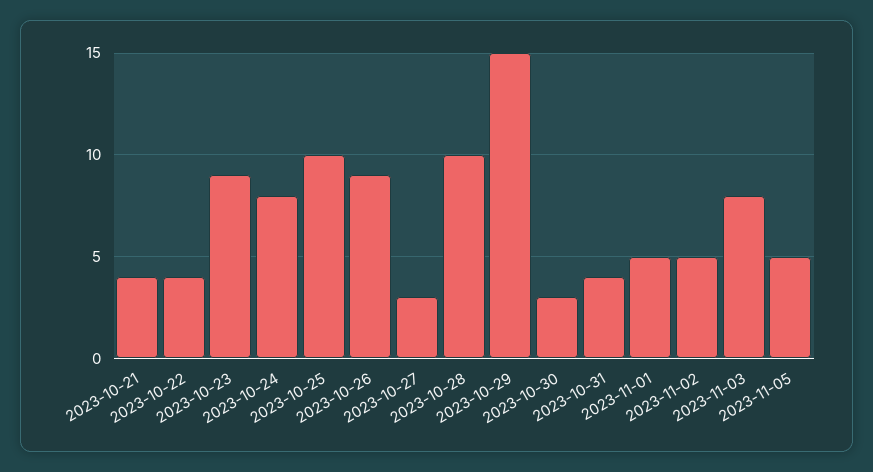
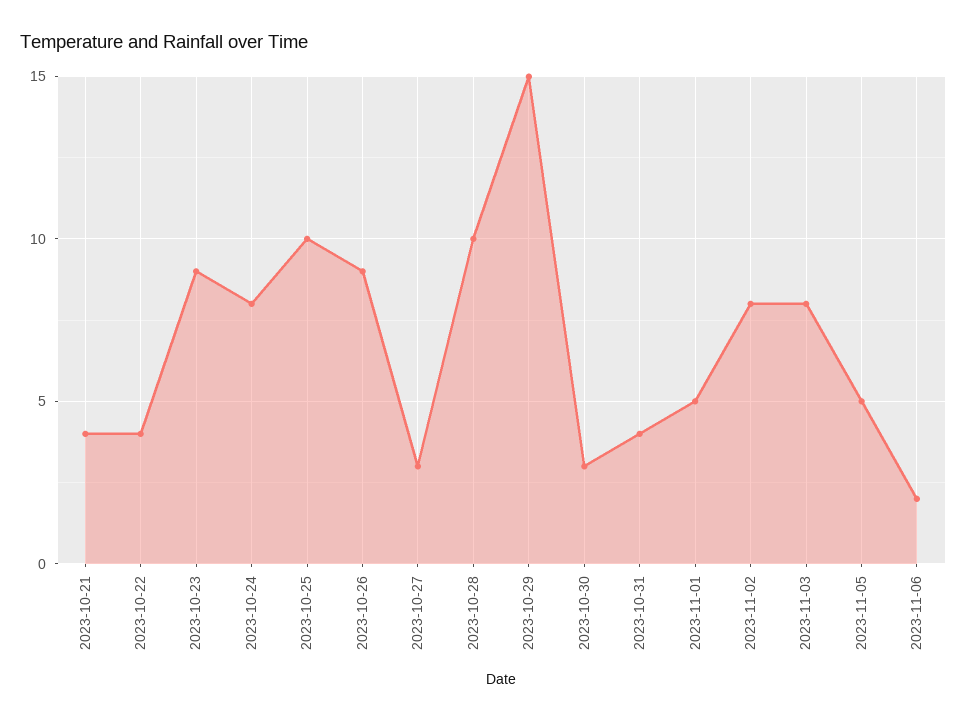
2023-11-02: 5 -> 8
2023-11-06: none -> 2

